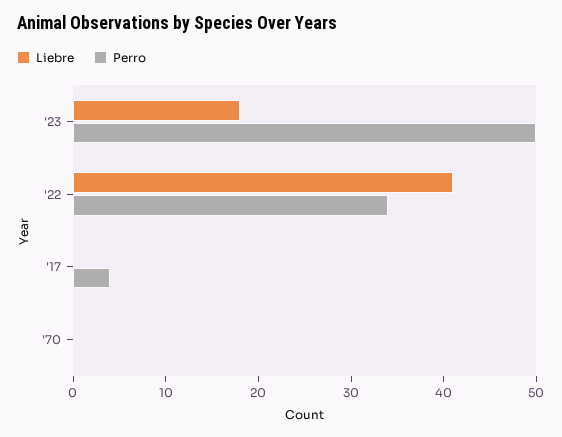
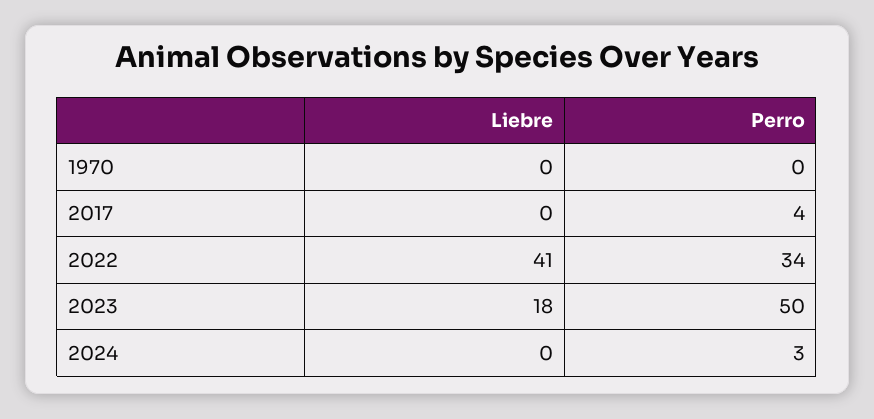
Liebre, 2024: none -> 0
Perro, 2024: none -> 3

